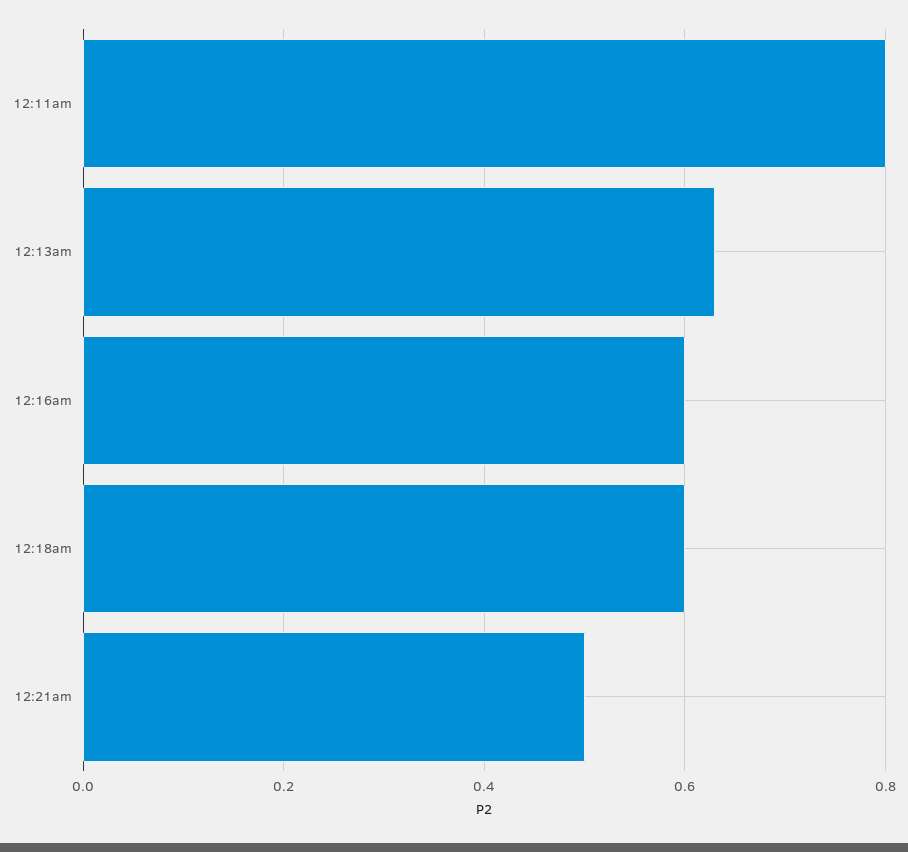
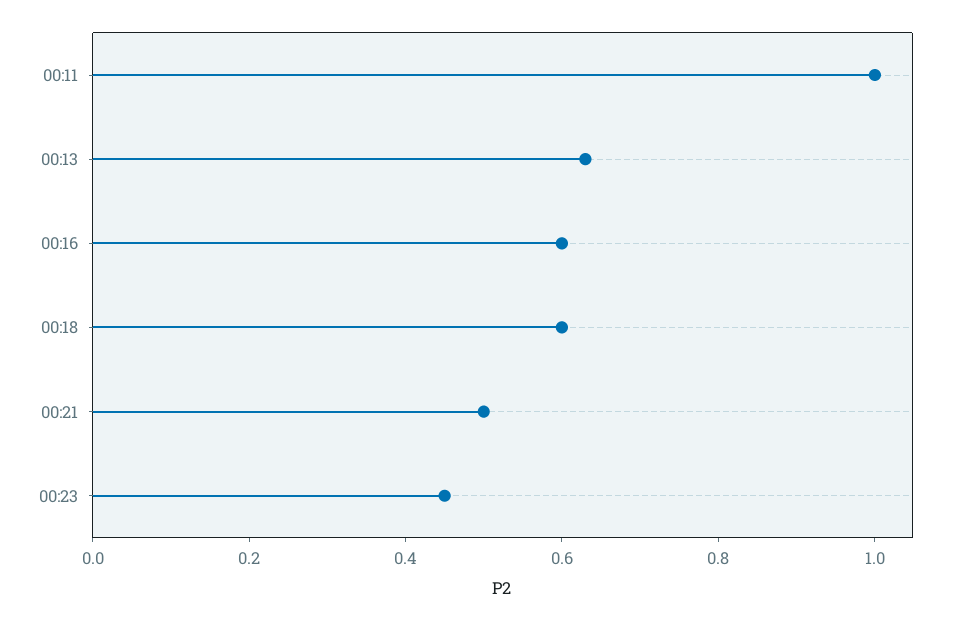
12:11am: 0.8 -> 1
00:23: none -> 0.45

